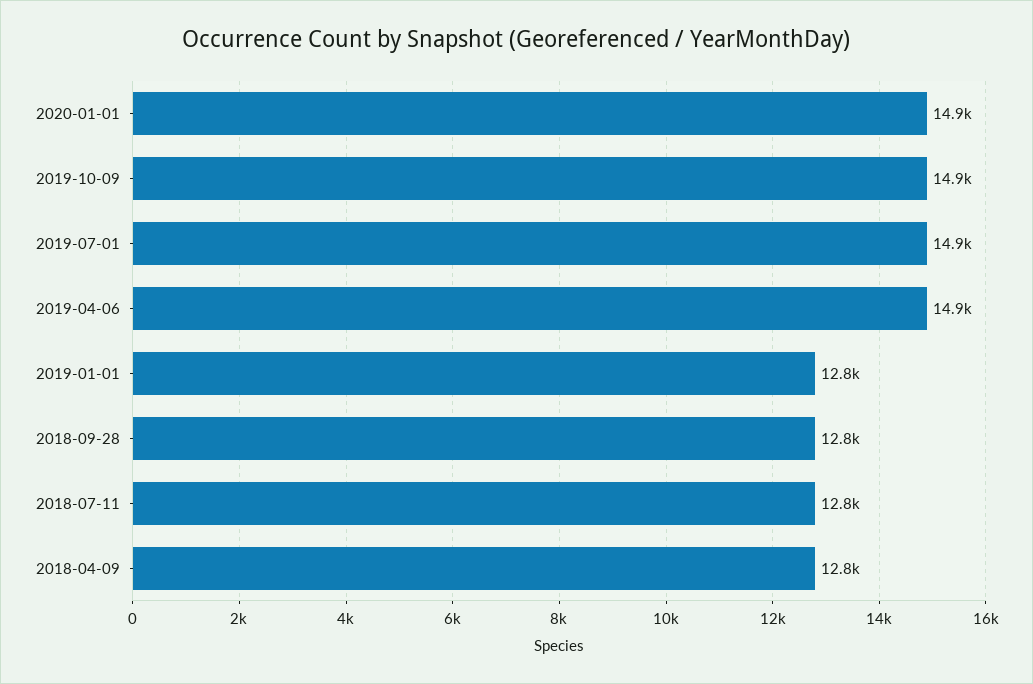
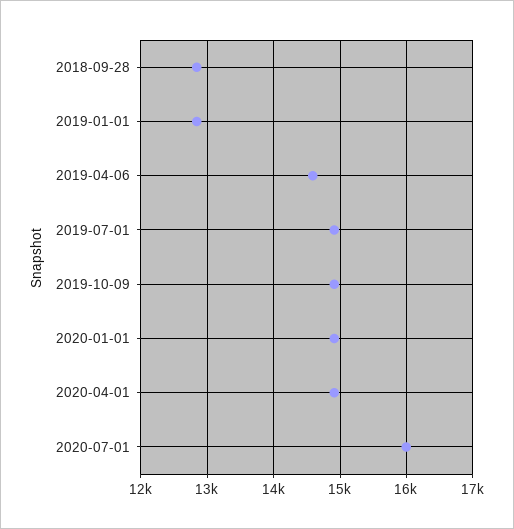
2019-04-06: 14900 -> 14600
2018-07-11: 12800 -> none
2018-04-09: 12800 -> none
2020-04-01: none -> 14900
2020-07-01: none -> 16000

